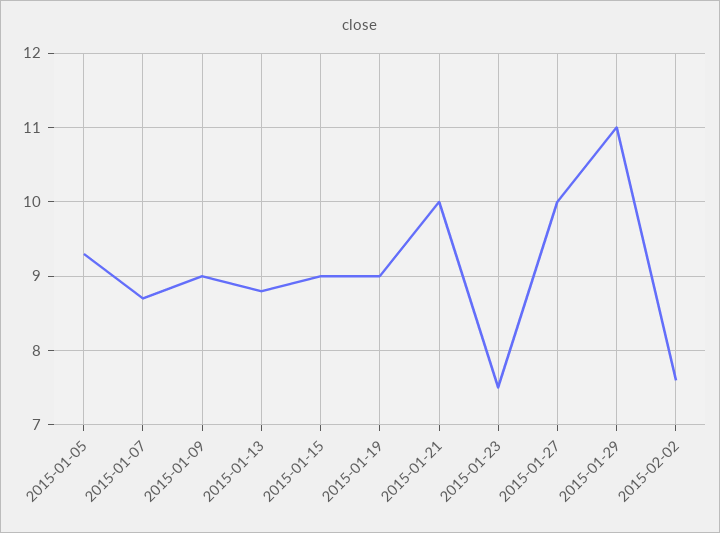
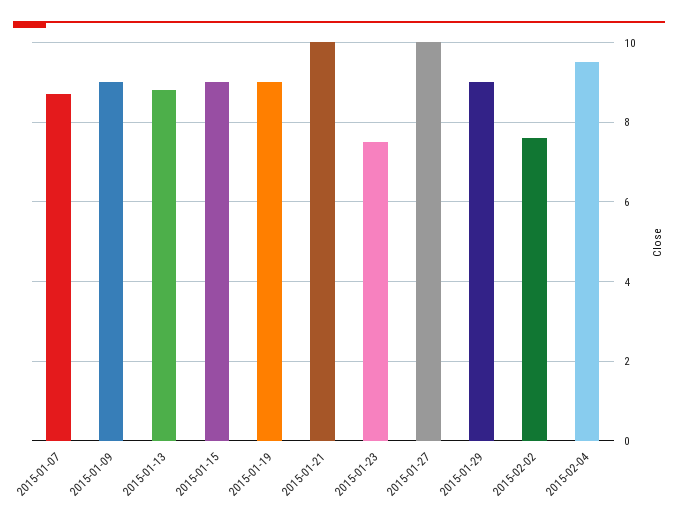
2015-01-05: 9.3 -> none
2015-01-29: 11 -> 9
2015-02-04: none -> 9.5

